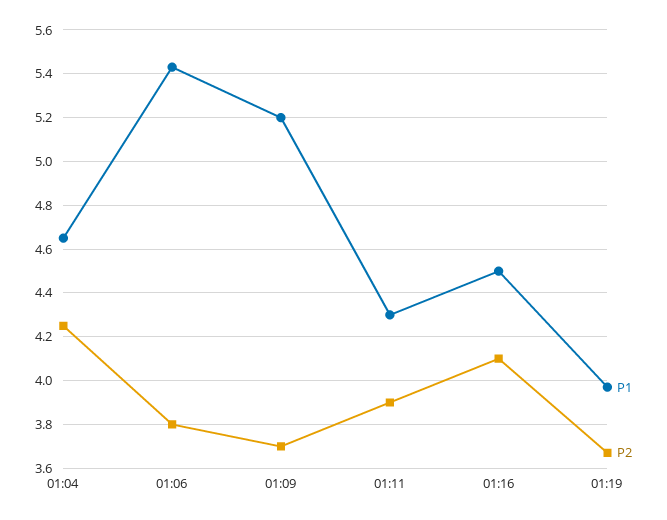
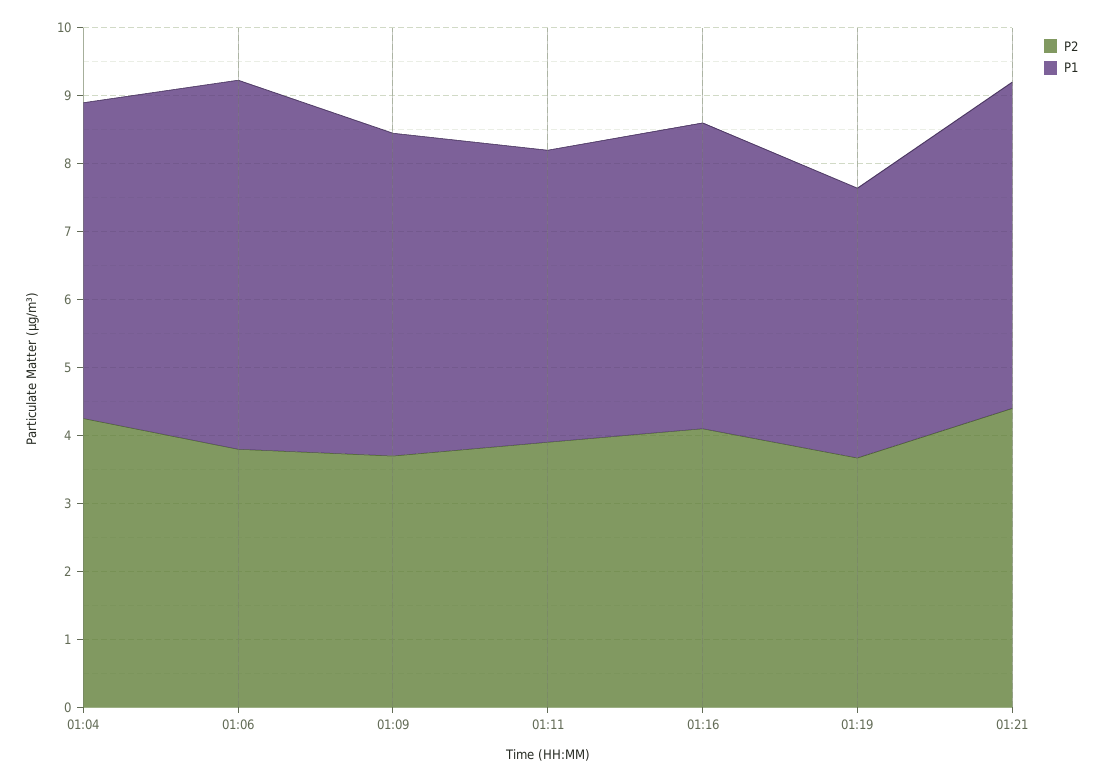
P1, 01:09: 5.2 -> 4.8
P2, 01:21: none -> 4.4
P1, 01:21: none -> 4.8

